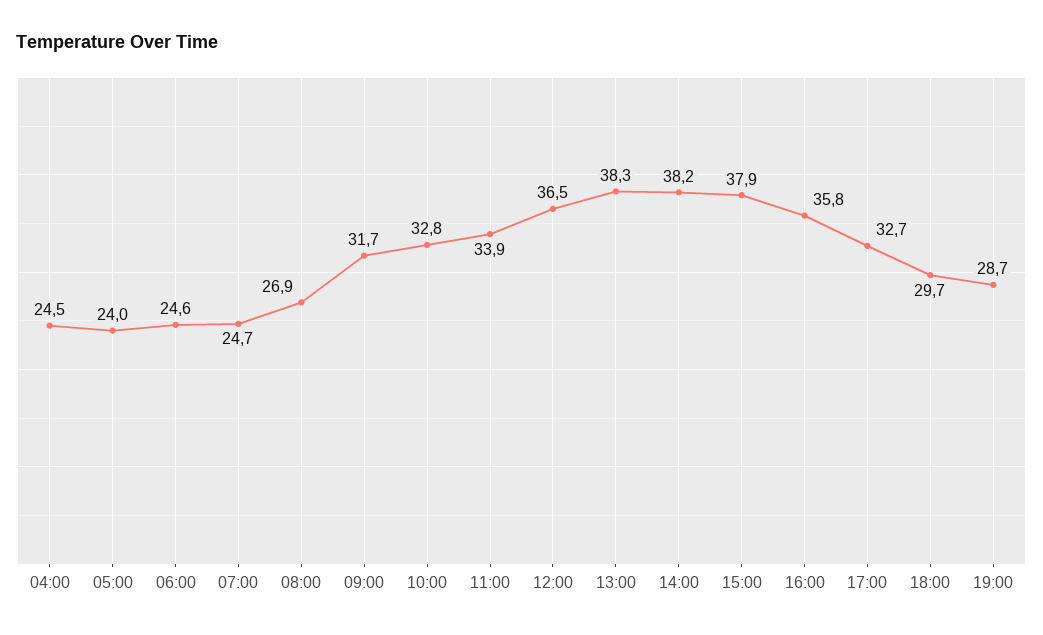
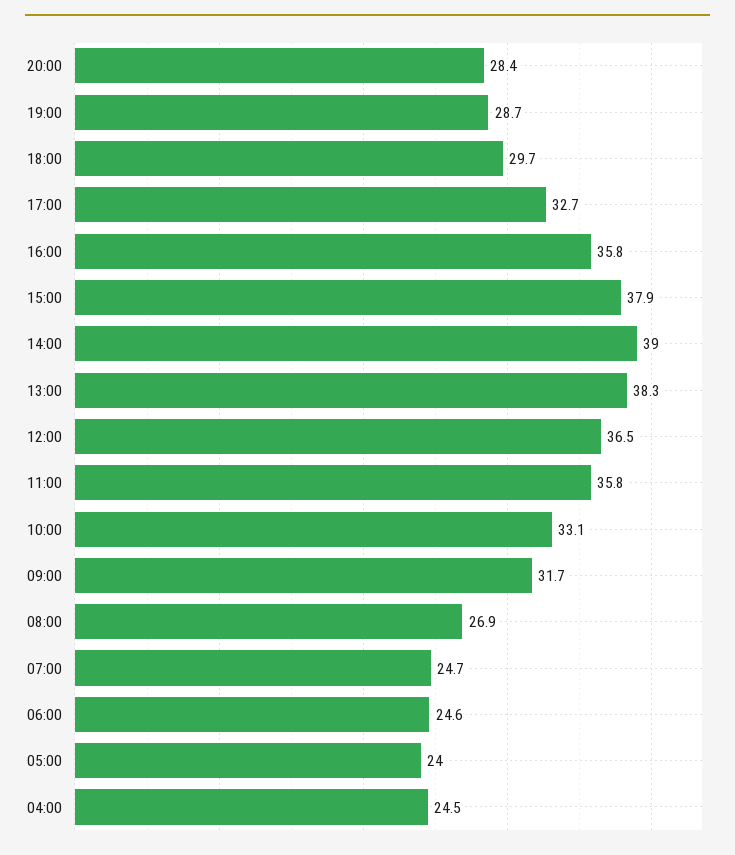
10:00: 32.8 -> 33.1
11:00: 33.9 -> 35.8
14:00: 38.2 -> 39
20:00: none -> 28.4

